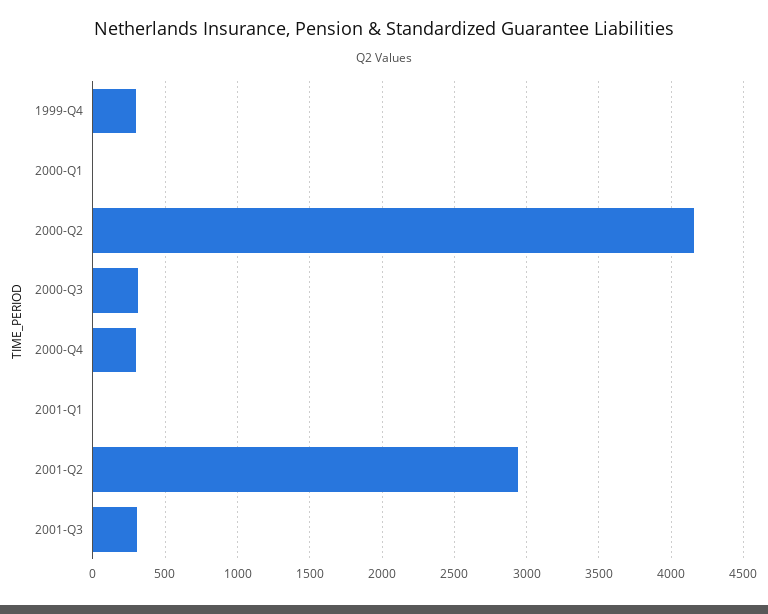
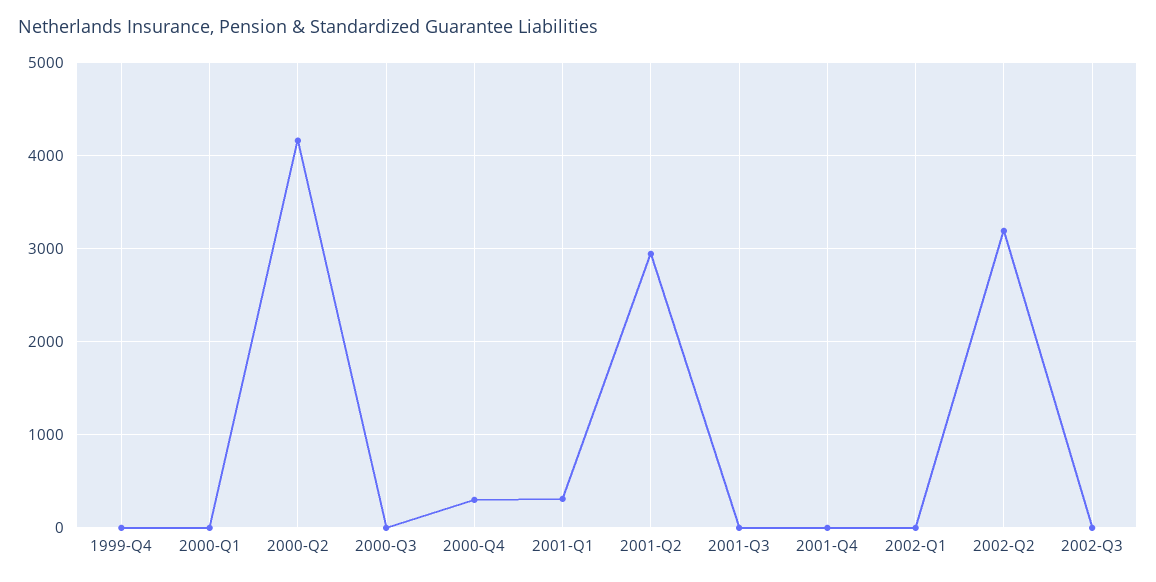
1999-Q4: 300 -> 0
2000-Q3: 300 -> 0
2001-Q1: 0 -> 300
2001-Q3: 300 -> 0
2001-Q4: none -> 0
2002-Q1: none -> 0
2002-Q2: none -> 3200
2002-Q3: none -> 0

